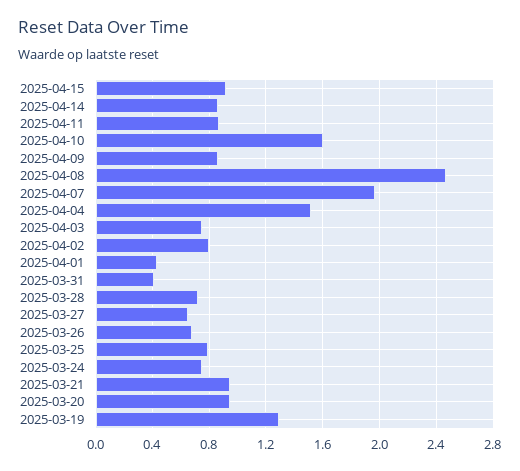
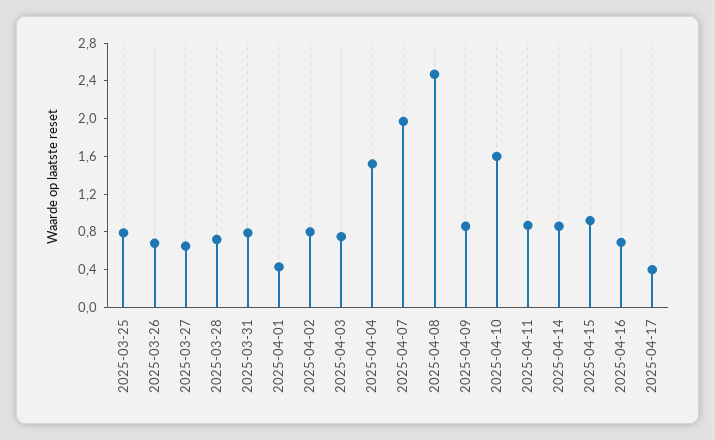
2025-03-31: 0.4 -> 0.8
2025-03-24: 0.75 -> none
2025-03-21: 0.95 -> none
2025-03-20: 0.95 -> none
2025-03-19: 1.3 -> none
2025-04-16: none -> 0.7
2025-04-17: none -> 0.4

